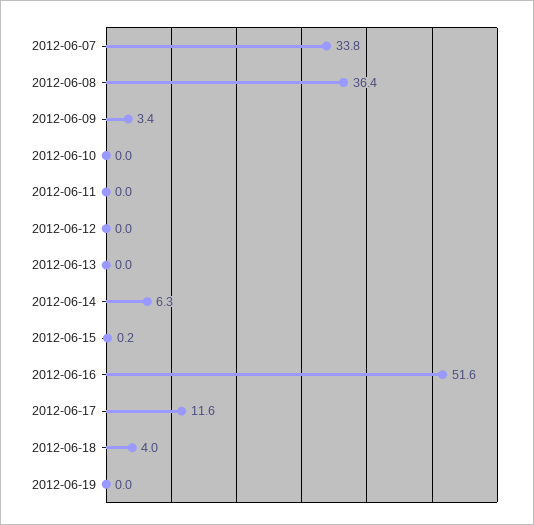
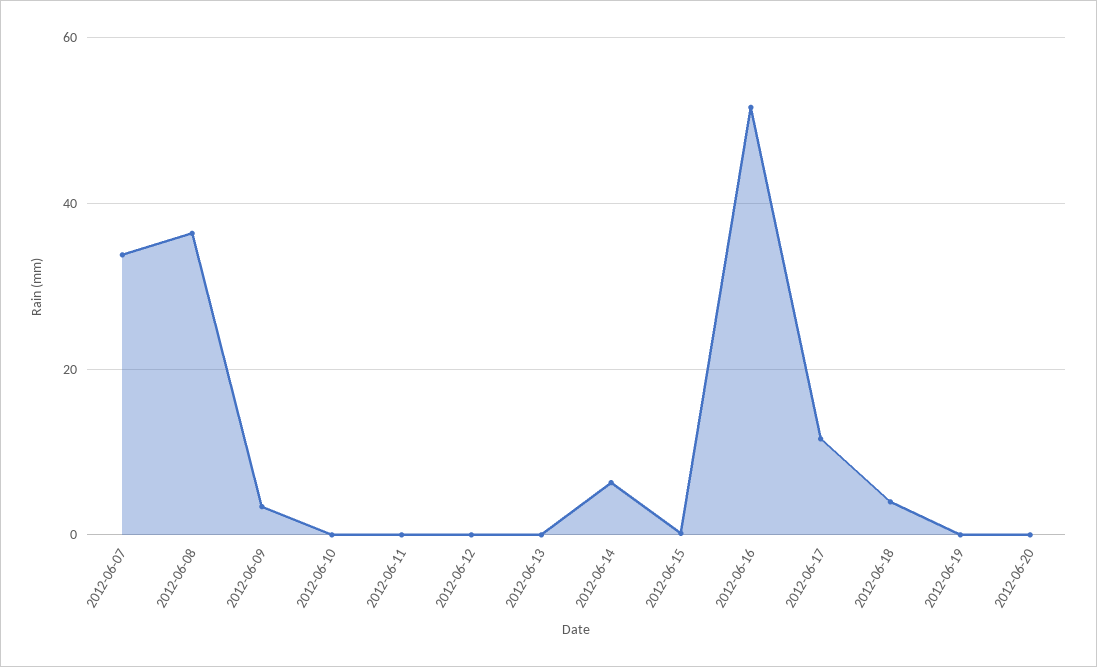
2012-06-20: none -> 0

